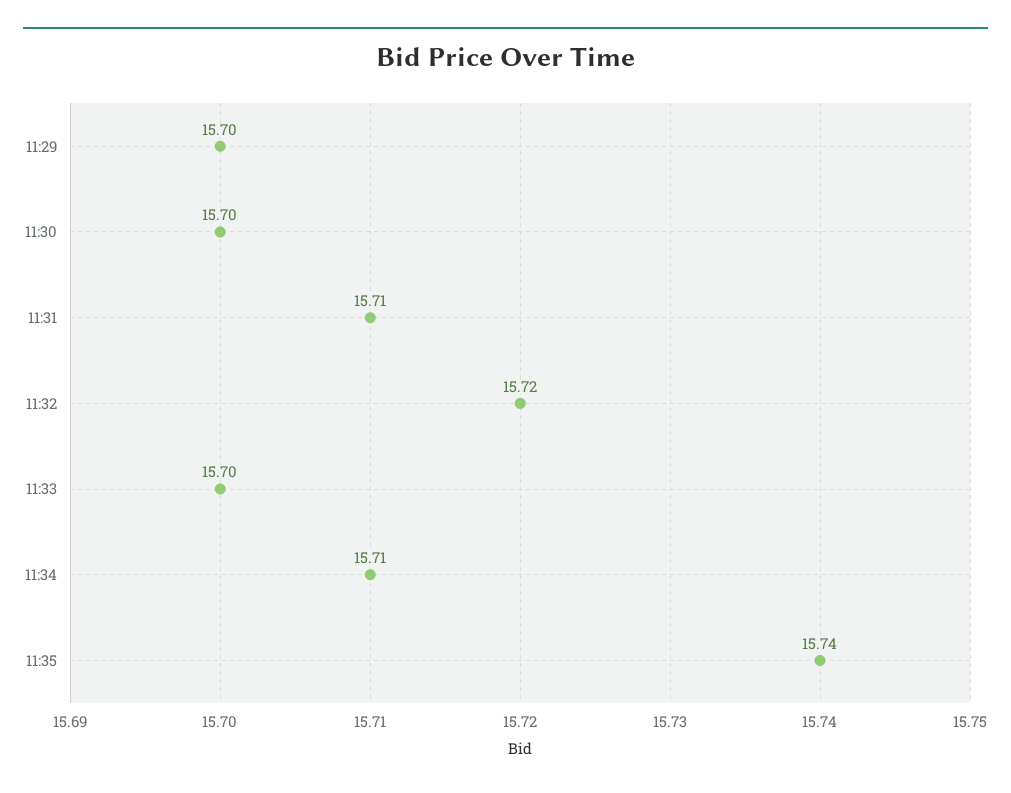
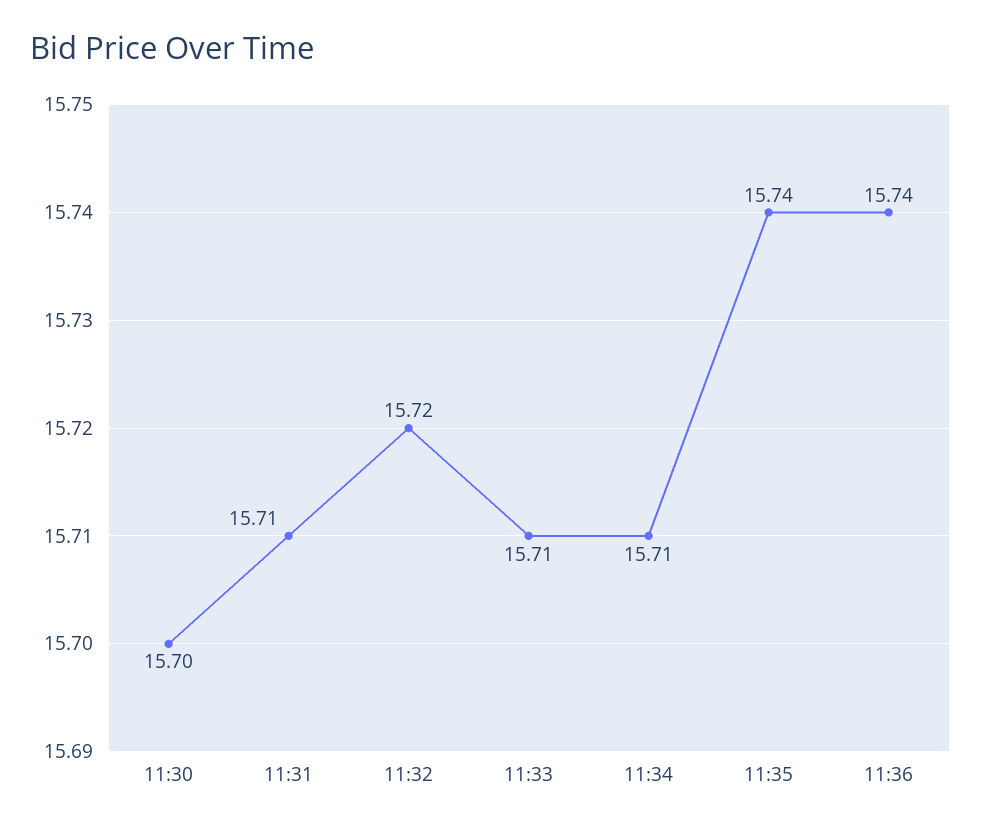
11:29: 15.7 -> none
11:33: 15.7 -> 15.71
11:36: none -> 15.74

